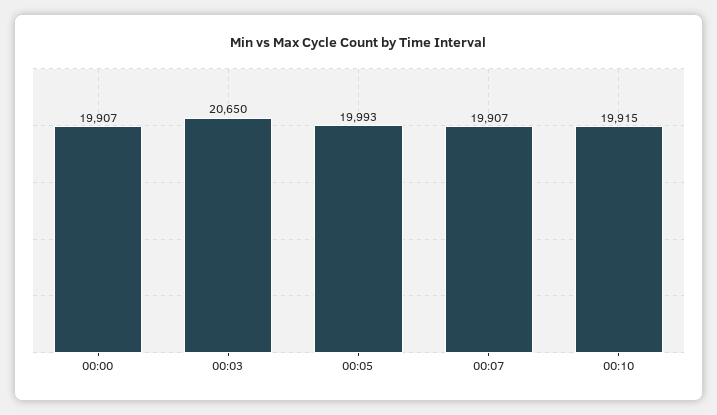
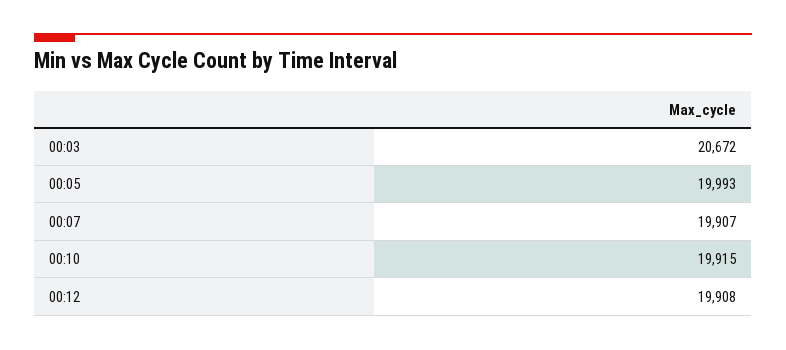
00:00: 19907 -> none
00:03: 20650 -> 20672
00:12: none -> 19908

